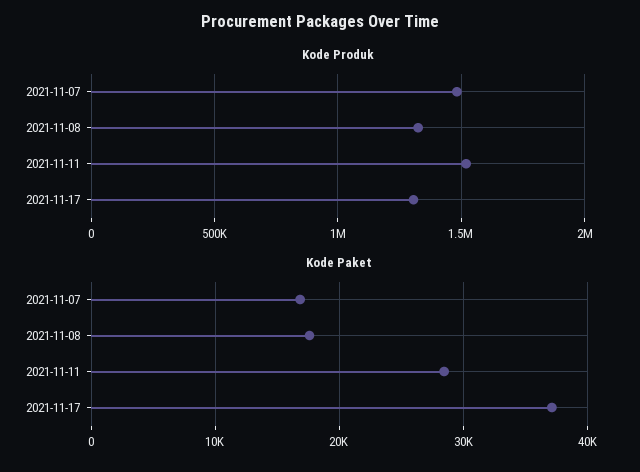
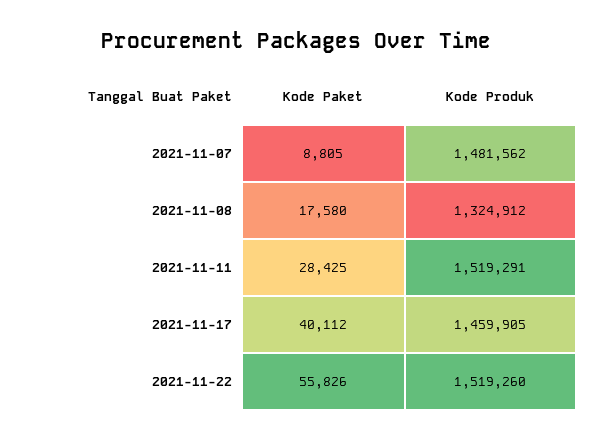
Kode Produk, 2021-11-17: 1300000 -> 1459905
Kode Paket, 2021-11-07: 17000 -> 8805
Kode Paket, 2021-11-17: 37000 -> 40112
Kode Paket, 2021-11-22: none -> 55826
Kode Produk, 2021-11-22: none -> 1519260

